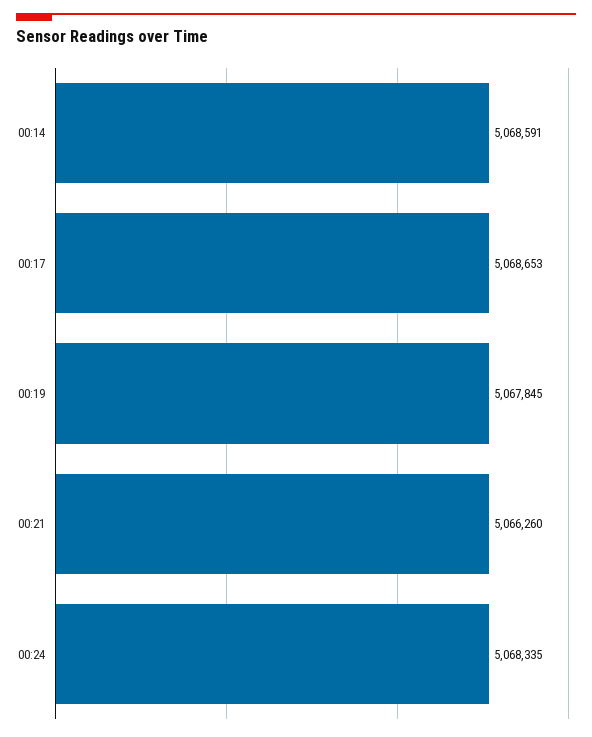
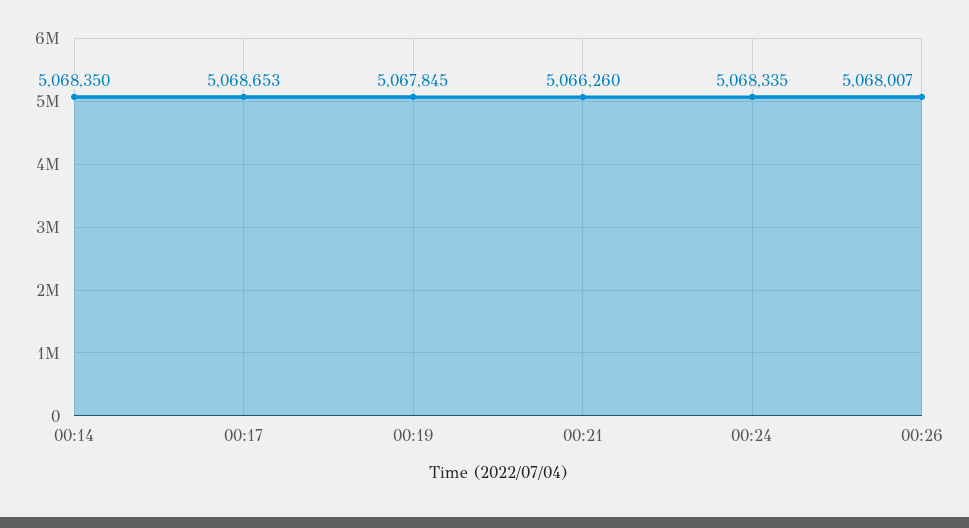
00:14: 5068591 -> 5068350
00:26: none -> 5068007

